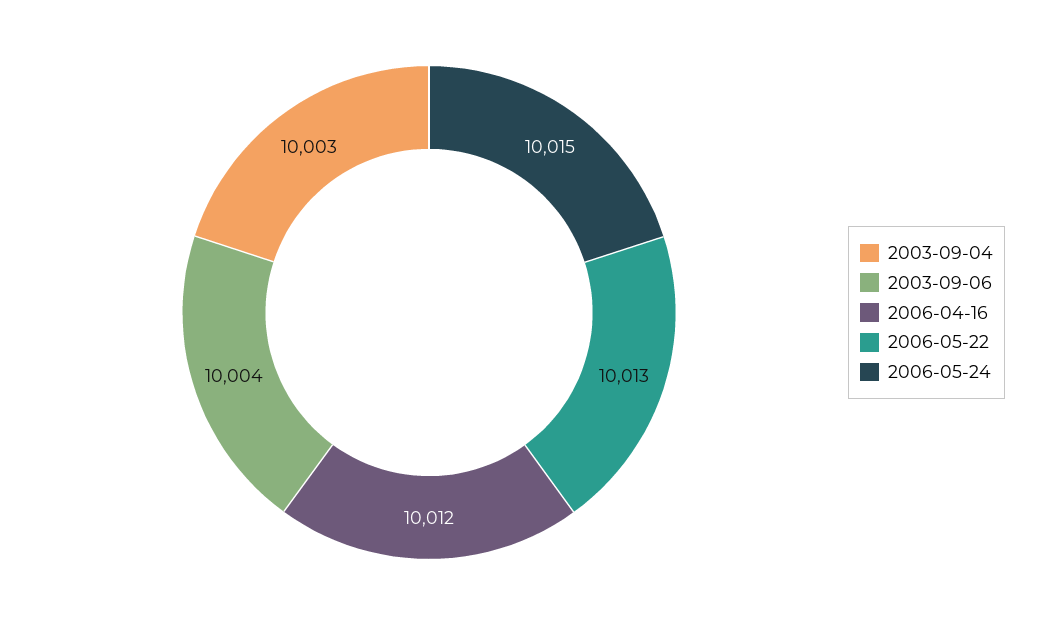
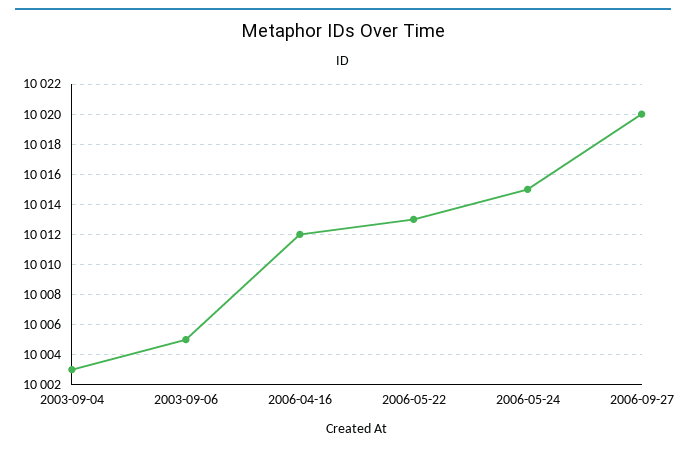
2003-09-06: 10004 -> 10005
2006-09-27: none -> 10020

